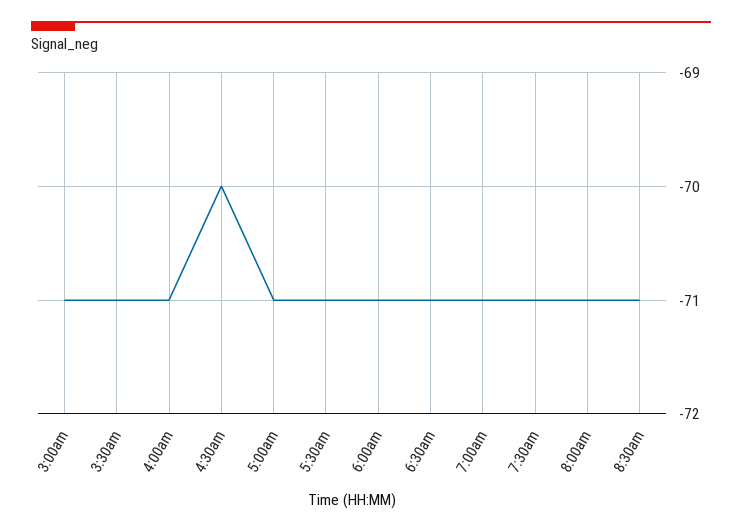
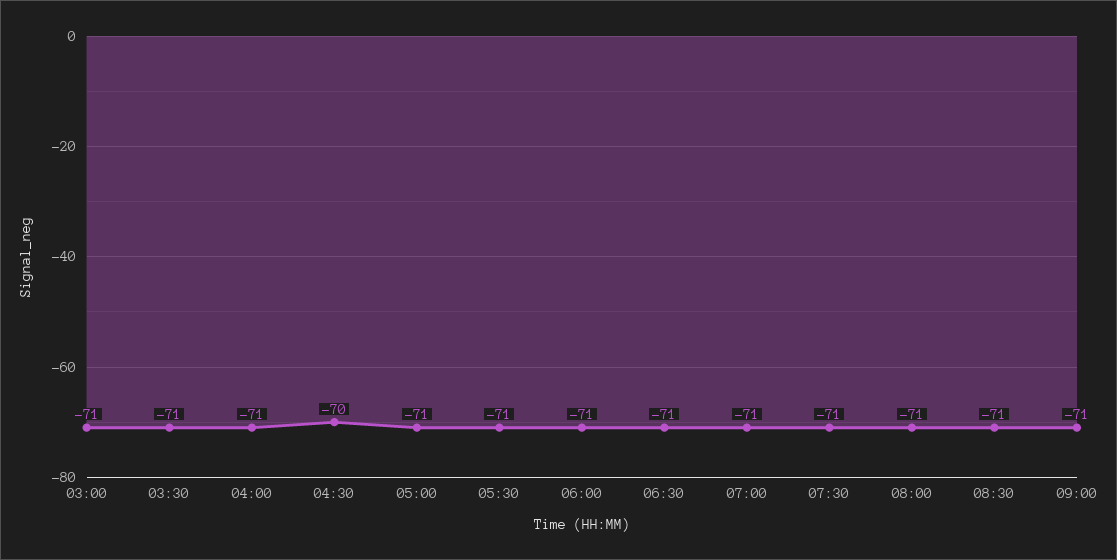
09:00: none -> -71

